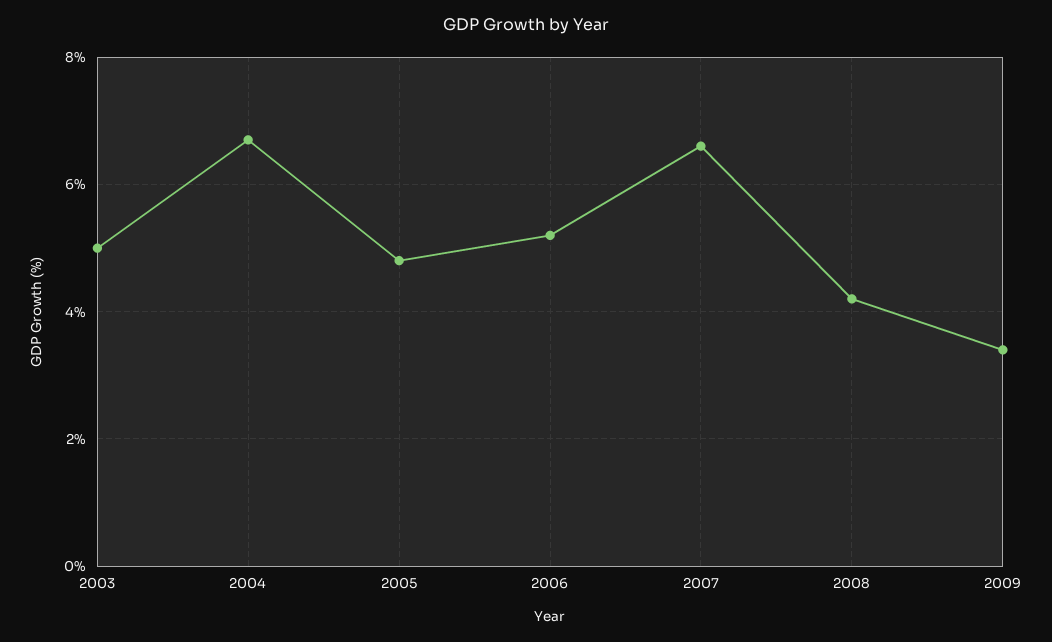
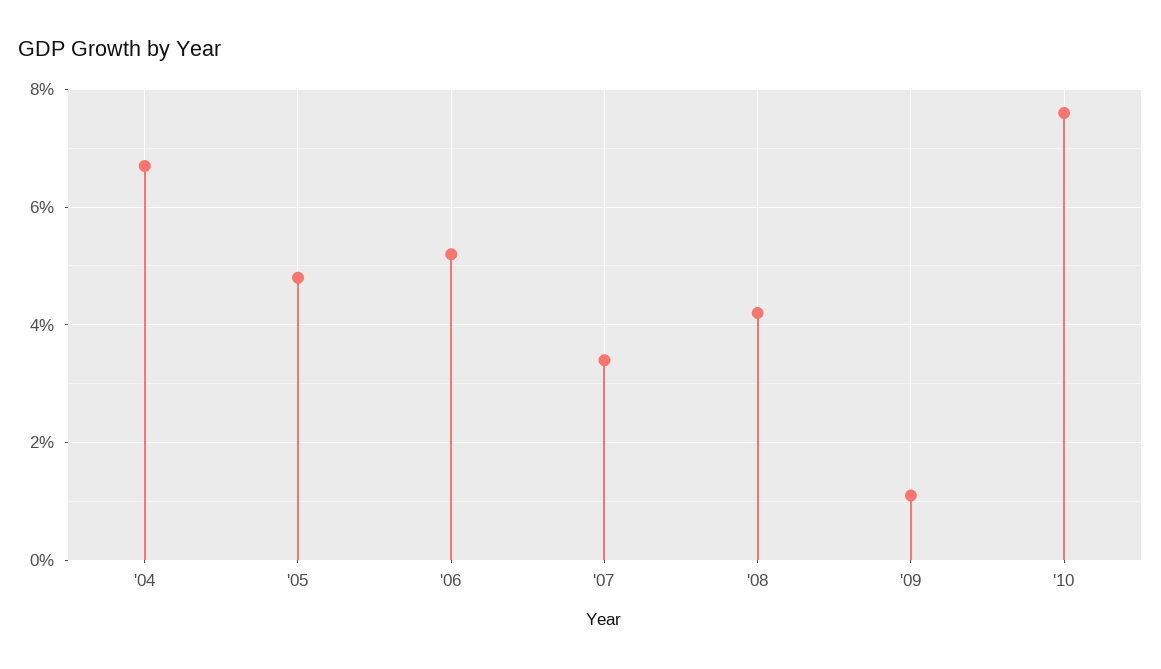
2003: 5 -> none
2007: 6.5 -> 3.5
2009: 3.5 -> 1
'10: none -> 7.5

